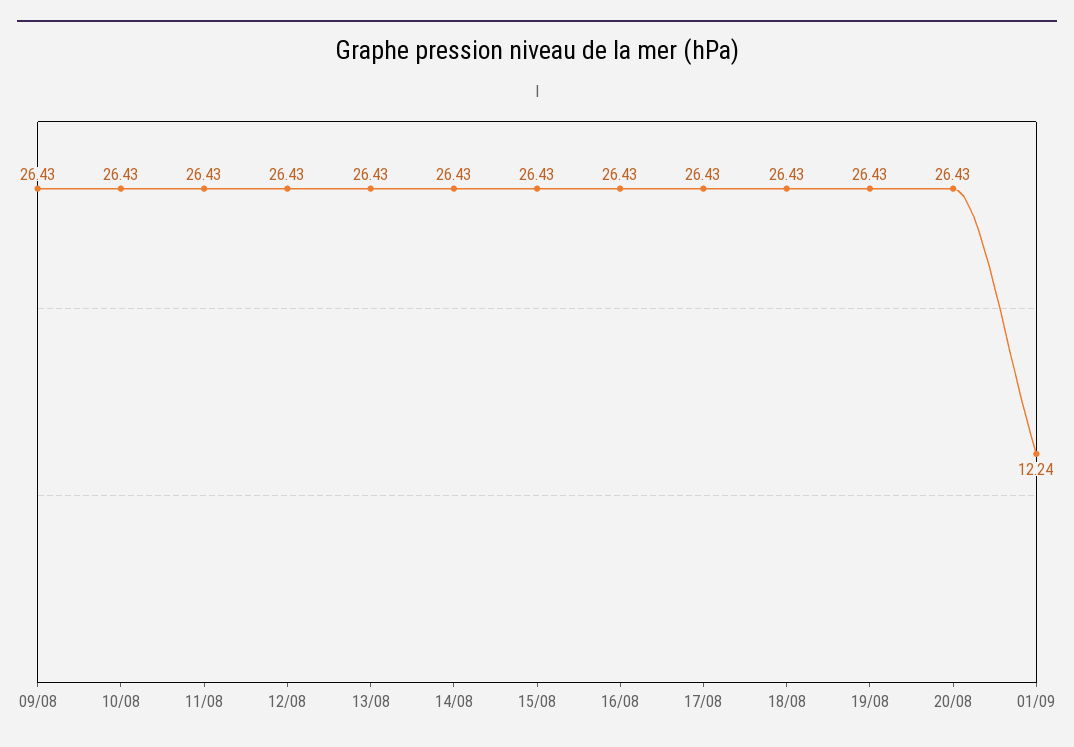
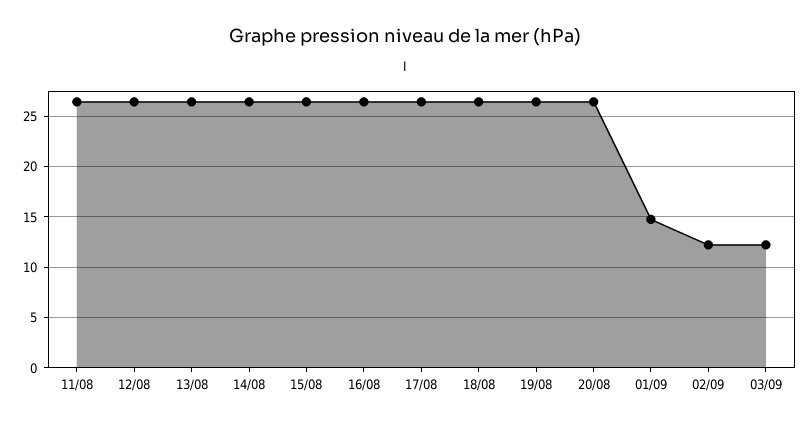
09/08: 26.43 -> none
10/08: 26.43 -> none
01/09: 12.24 -> 15
02/09: none -> 12
03/09: none -> 12

